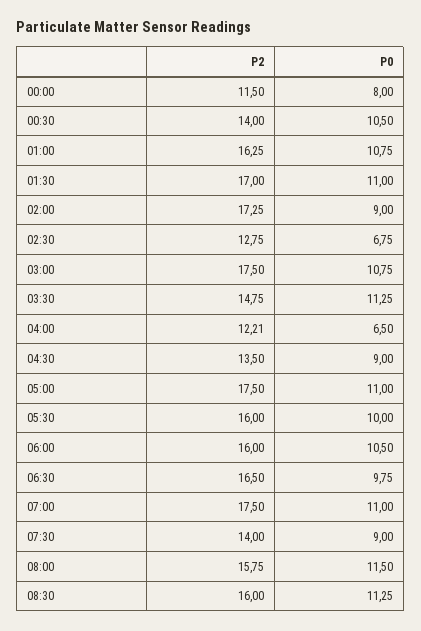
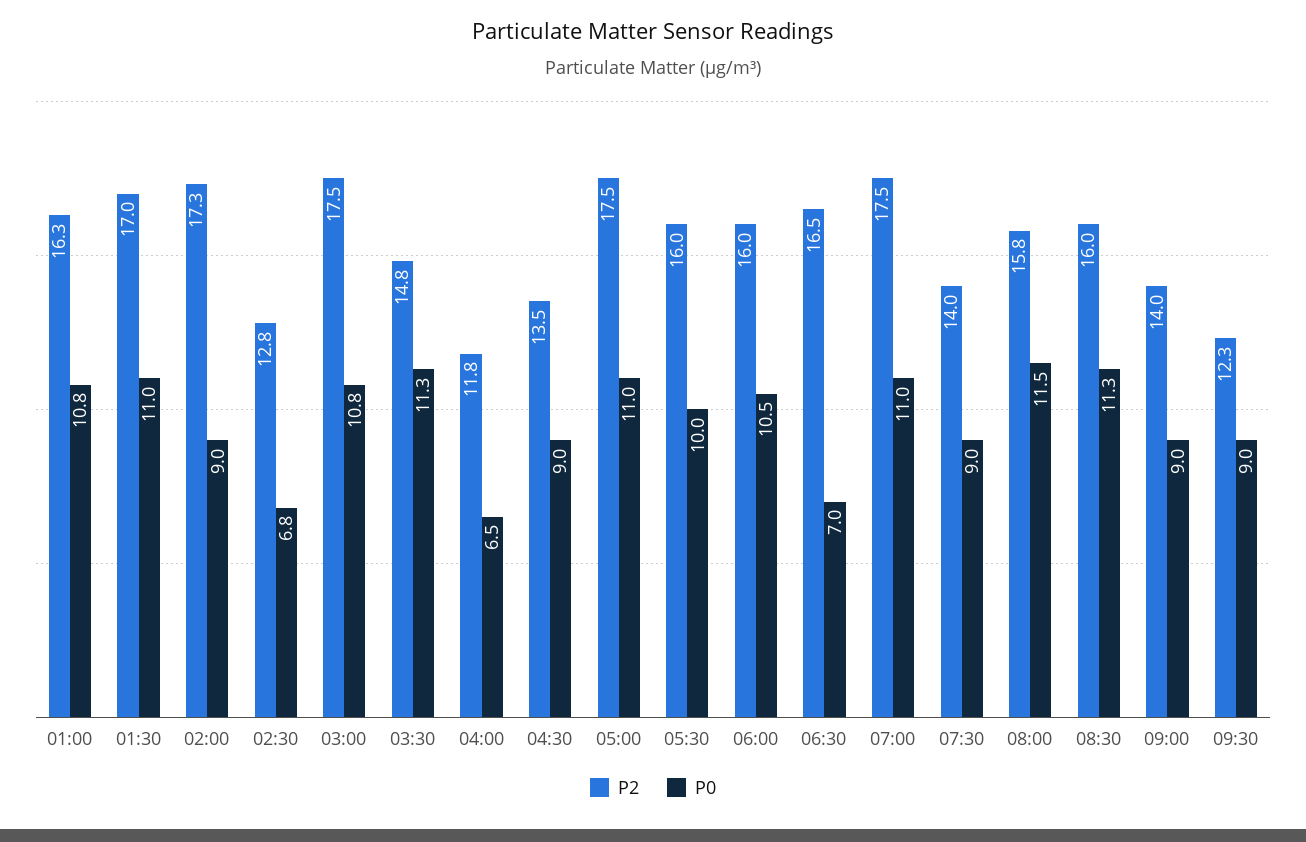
P2, 00:00: 11.5 -> none
P0, 00:00: 8 -> none
P2, 00:30: 14 -> none
P0, 00:30: 10.5 -> none
P2, 04:00: 12.21 -> 11.8
P0, 06:30: 9.75 -> 7
P2, 09:00: none -> 14
P0, 09:00: none -> 9
P2, 09:30: none -> 12.3
P0, 09:30: none -> 9

